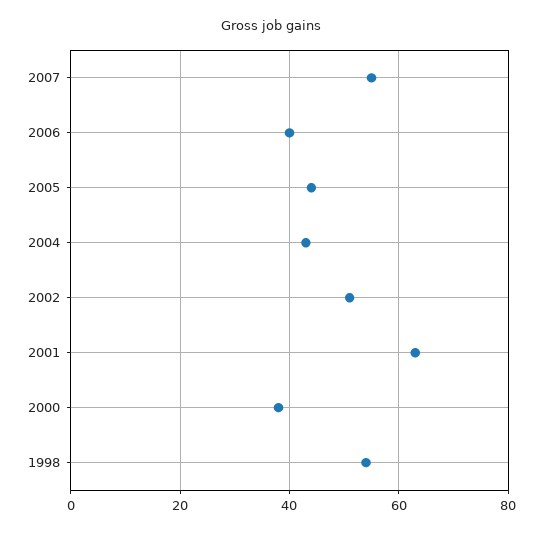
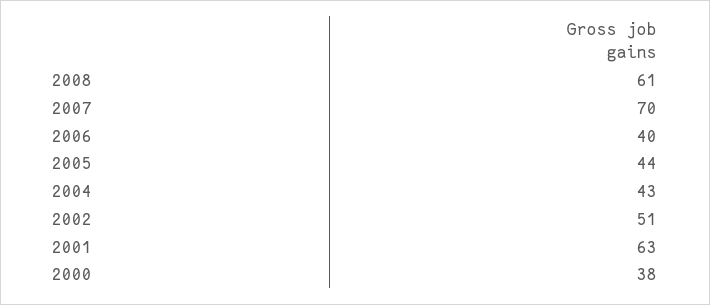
2007: 55 -> 70
1998: 55 -> none
2008: none -> 61

